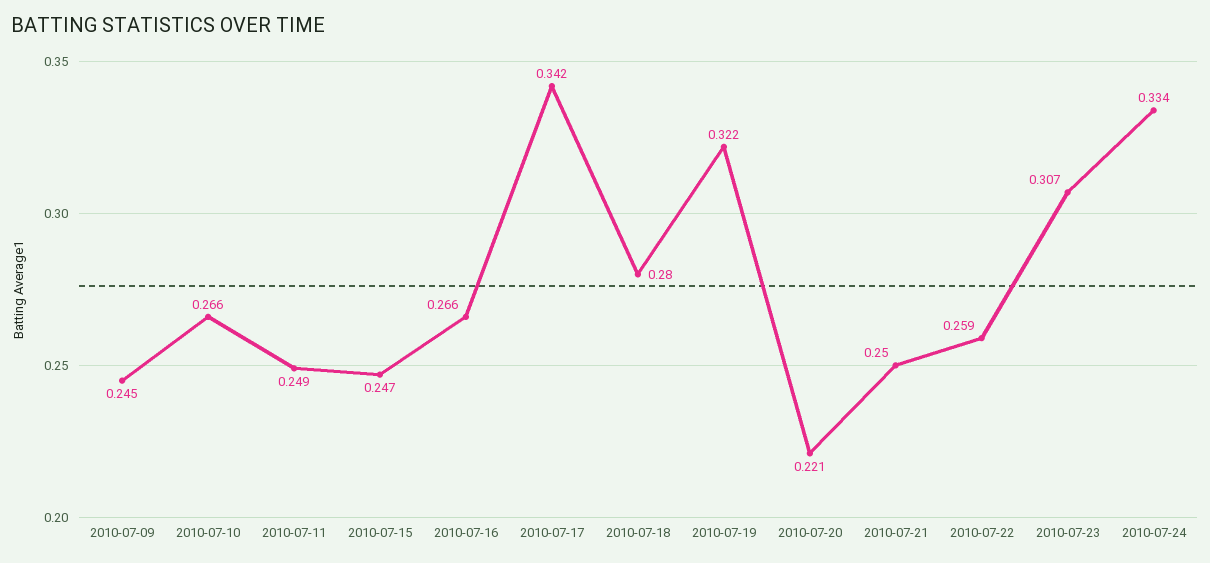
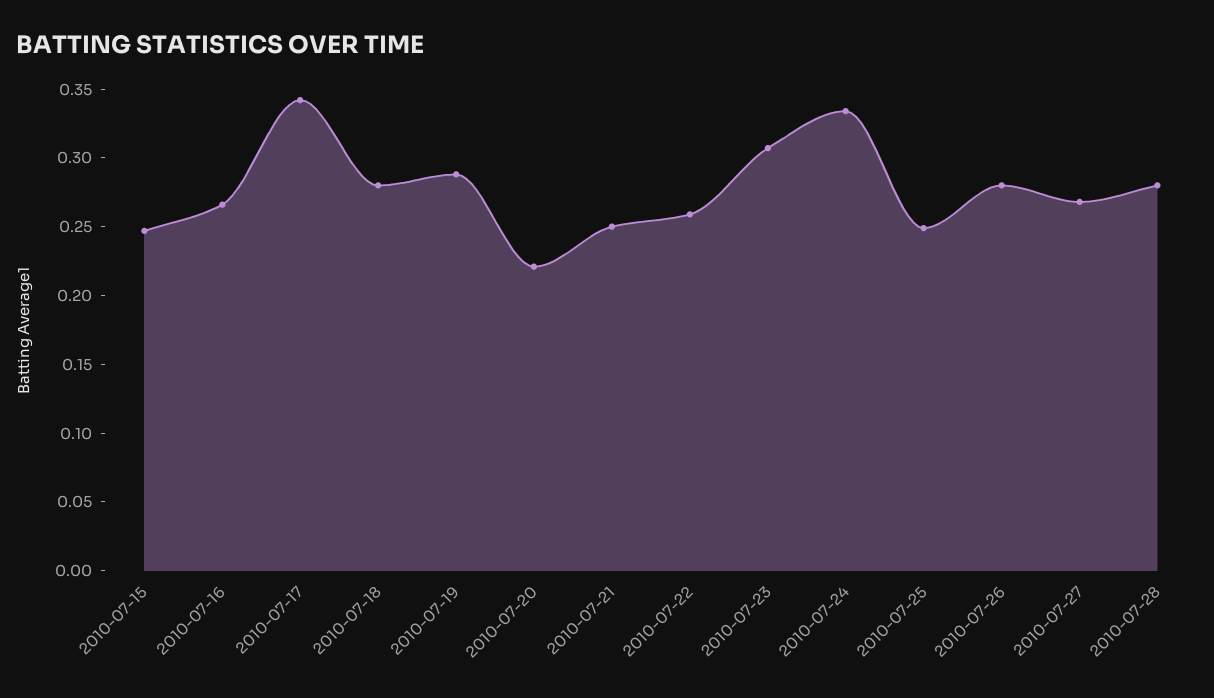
2010-07-09: 0.245 -> none
2010-07-10: 0.266 -> none
2010-07-11: 0.249 -> none
2010-07-19: 0.322 -> 0.29
2010-07-25: none -> 0.25
2010-07-26: none -> 0.28
2010-07-27: none -> 0.27
2010-07-28: none -> 0.28

